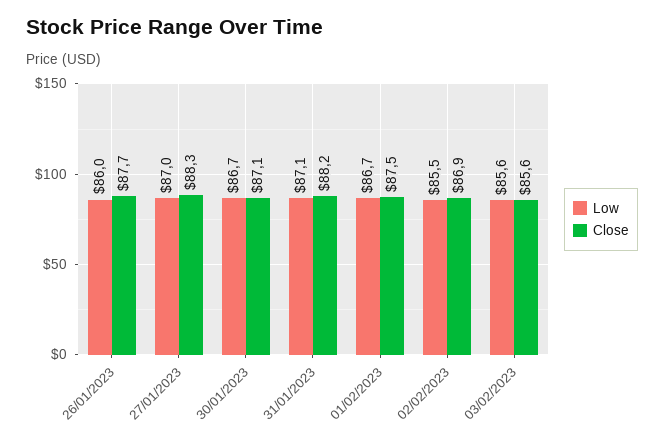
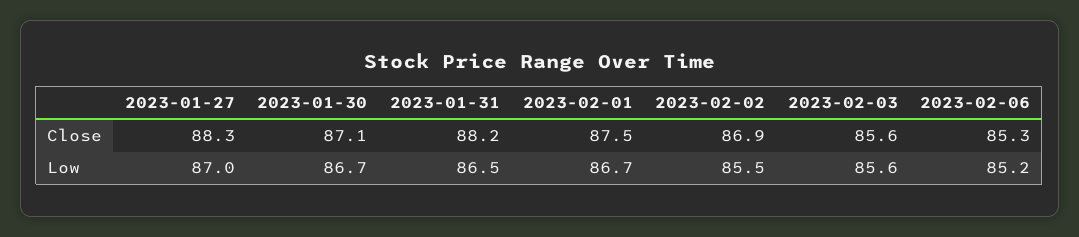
Low, 26/01/2023: 86 -> none
Close, 26/01/2023: 87.7 -> none
Low, 31/01/2023: 87.1 -> 86.5
Close, 2023-02-06: none -> 85.3
Low, 2023-02-06: none -> 85.2

